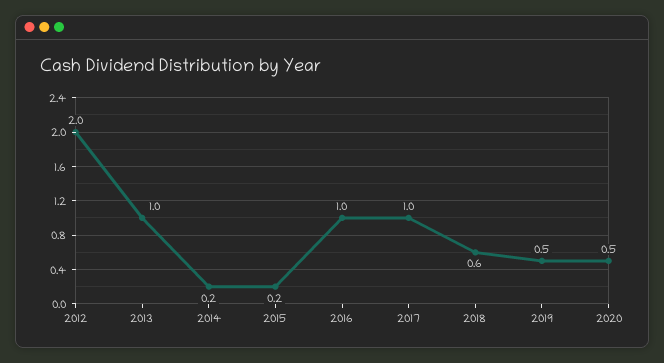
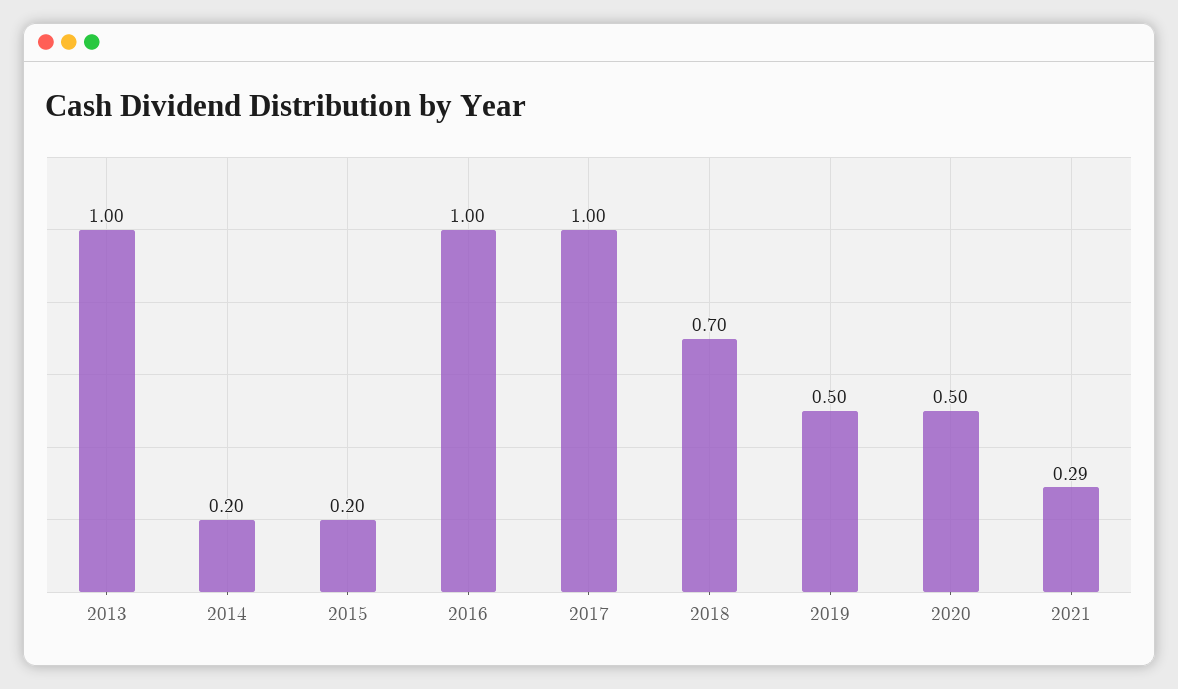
2012: 2 -> none
2018: 0.6 -> 0.7
2021: none -> 0.29

